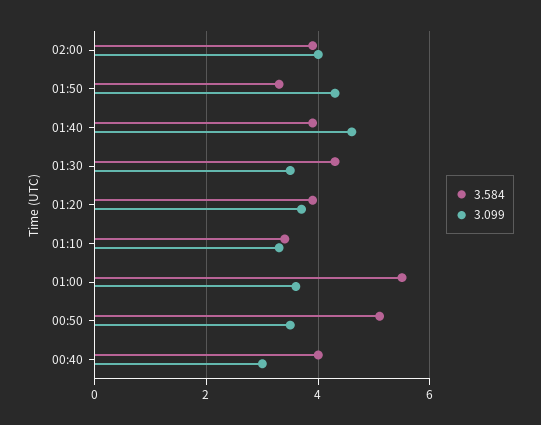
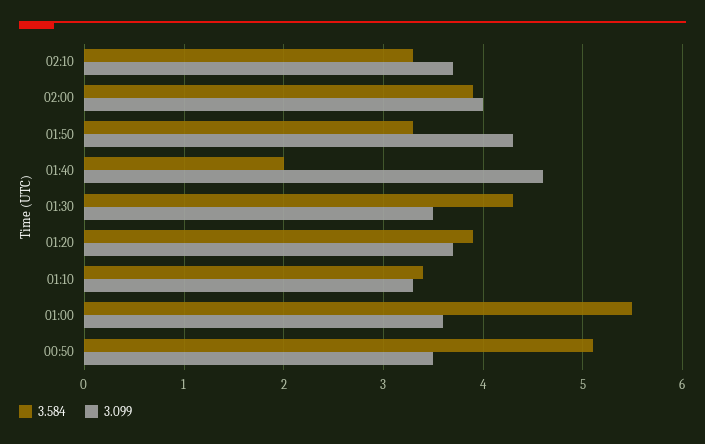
3.584, 01:40: 4 -> 2
3.584, 00:40: 4 -> none
3.099, 00:40: 3 -> none
3.584, 02:10: none -> 3.3
3.099, 02:10: none -> 3.7

